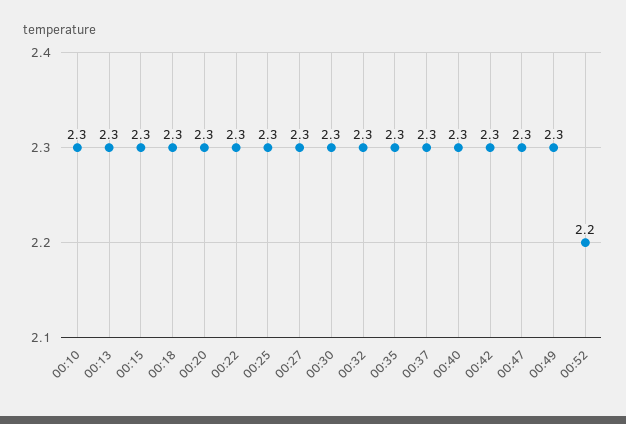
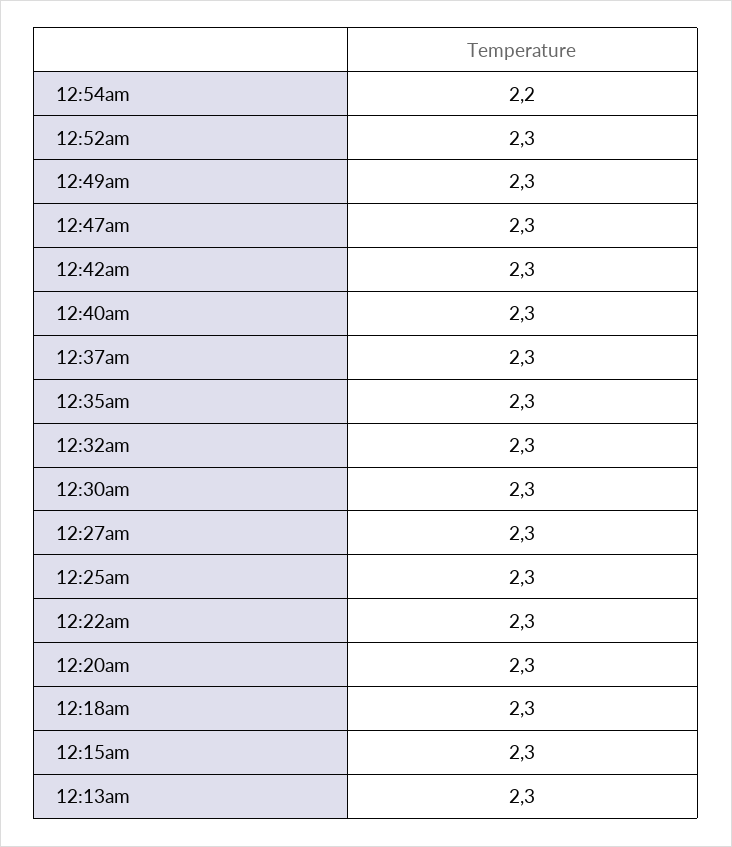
00:10: 2.3 -> none
00:52: 2.2 -> 2.3
12:54am: none -> 2.2

